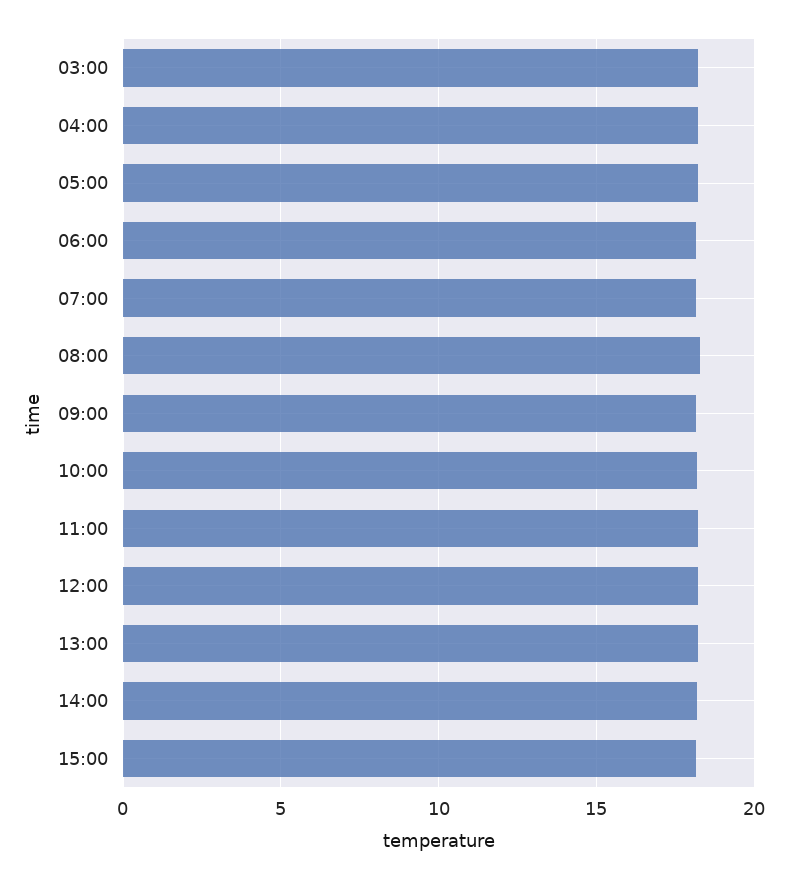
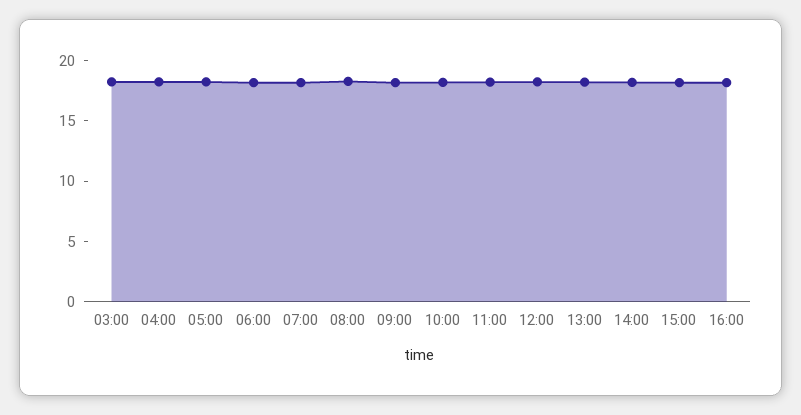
16:00: none -> 18

